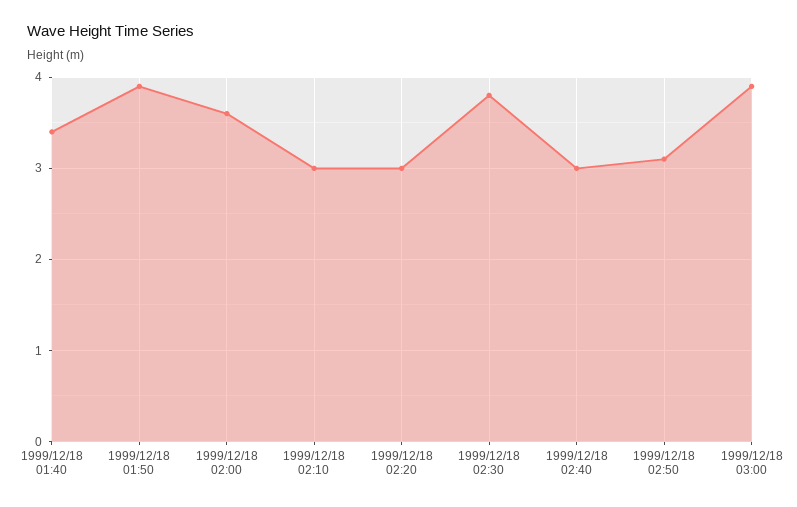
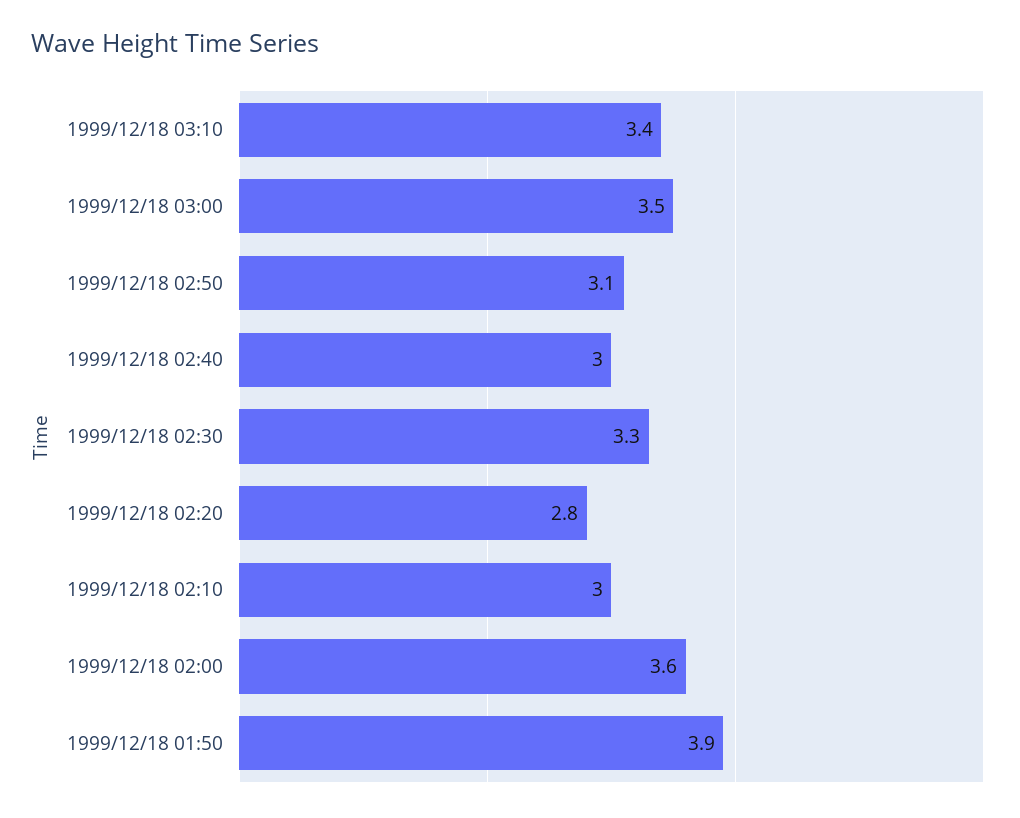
1999/12/18 01:40: 3.4 -> none
1999/12/18 02:20: 3 -> 2.8
1999/12/18 02:30: 3.8 -> 3.3
1999/12/18 03:00: 3.9 -> 3.5
1999/12/18 03:10: none -> 3.4

